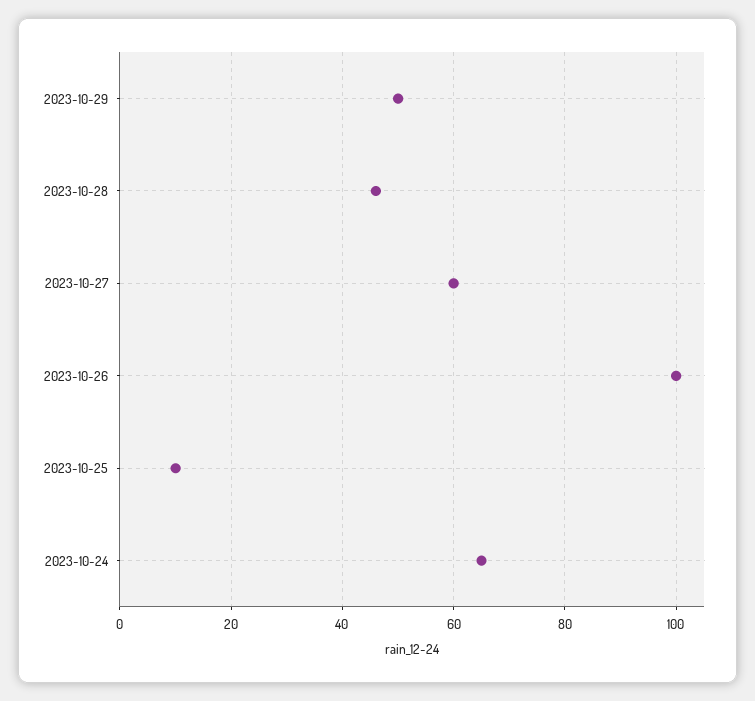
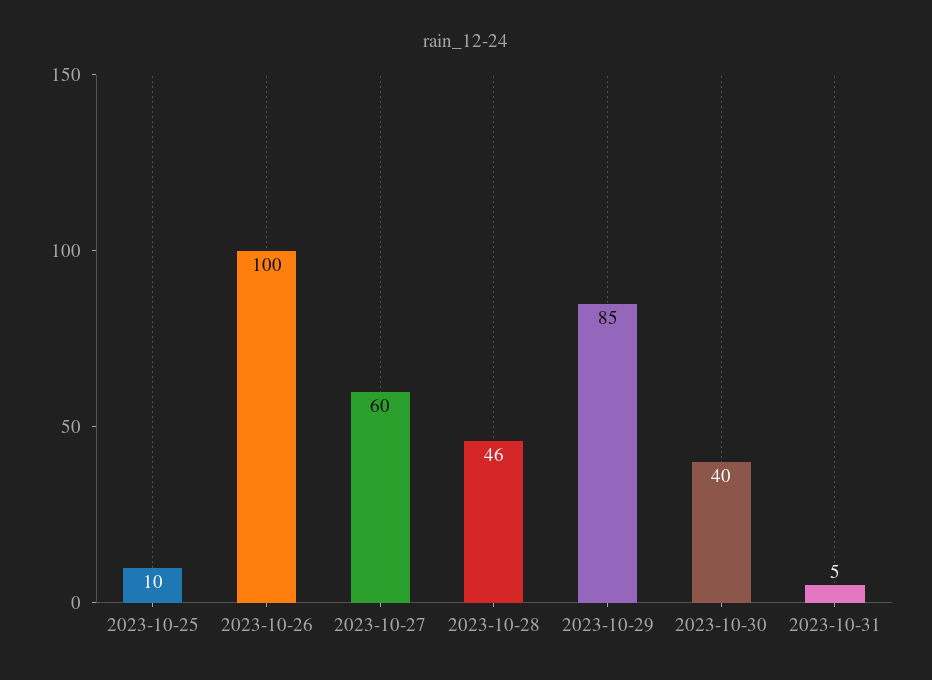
2023-10-29: 50 -> 85
2023-10-24: 65 -> none
2023-10-30: none -> 40
2023-10-31: none -> 5

